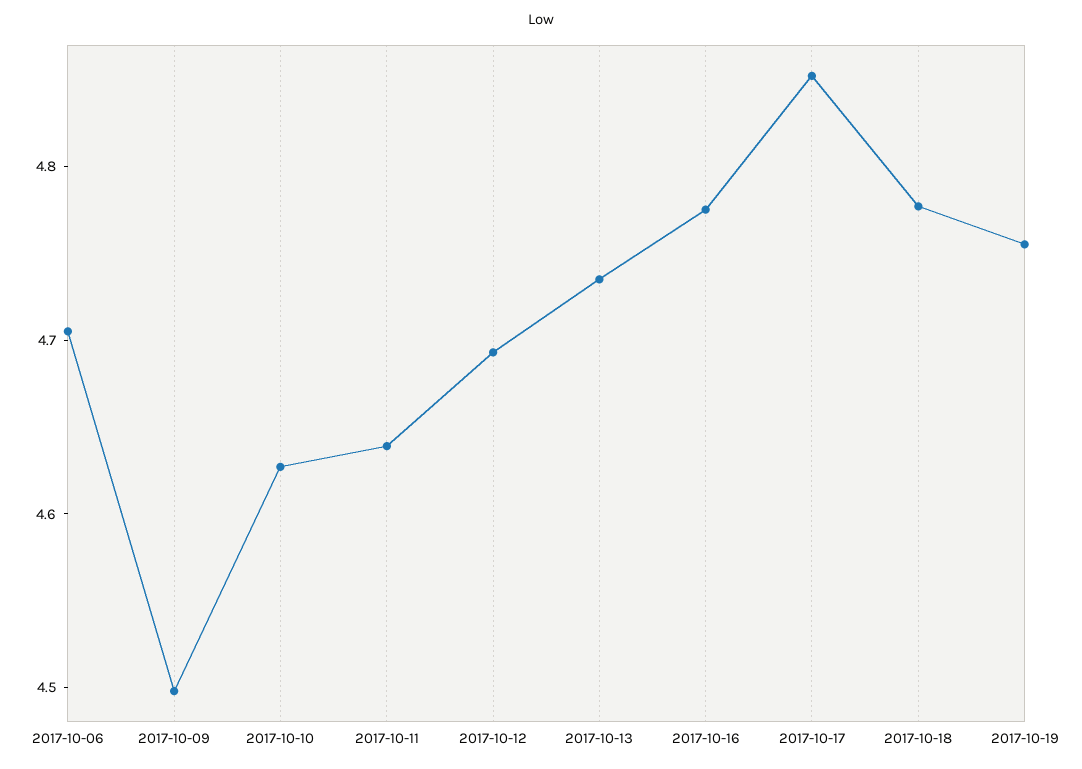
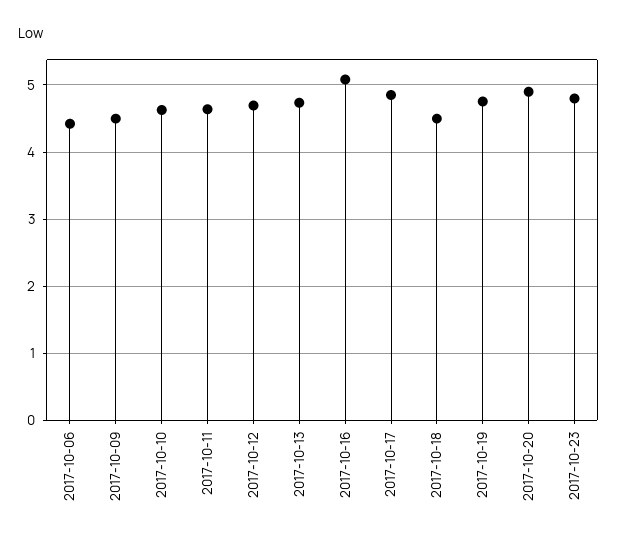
2017-10-06: 4.7 -> 4.4
2017-10-16: 4.78 -> 5.1
2017-10-18: 4.78 -> 4.5
2017-10-20: none -> 4.9
2017-10-23: none -> 4.8

